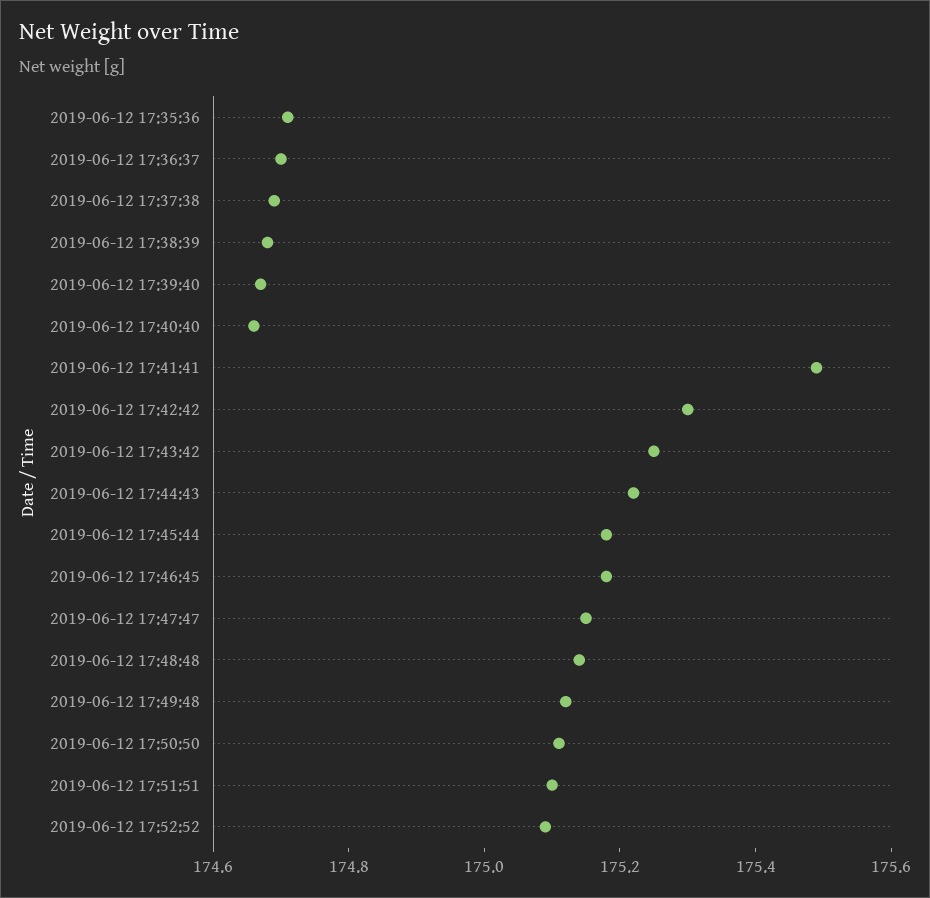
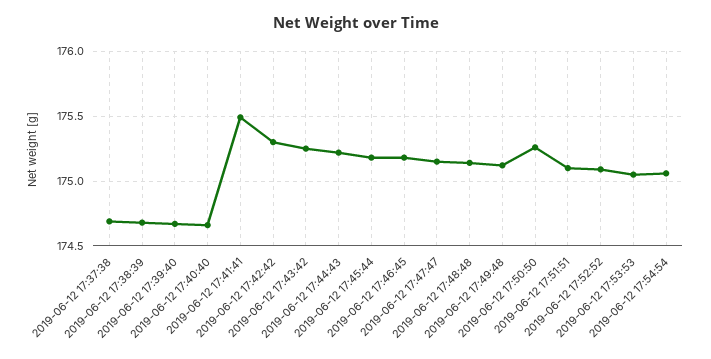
2019-06-12 17:35:36: 174.7 -> none
2019-06-12 17:36:37: 174.7 -> none
2019-06-12 17:50:50: 175.1 -> 175.25
2019-06-12 17:53:53: none -> 175.05
2019-06-12 17:54:54: none -> 175.05

